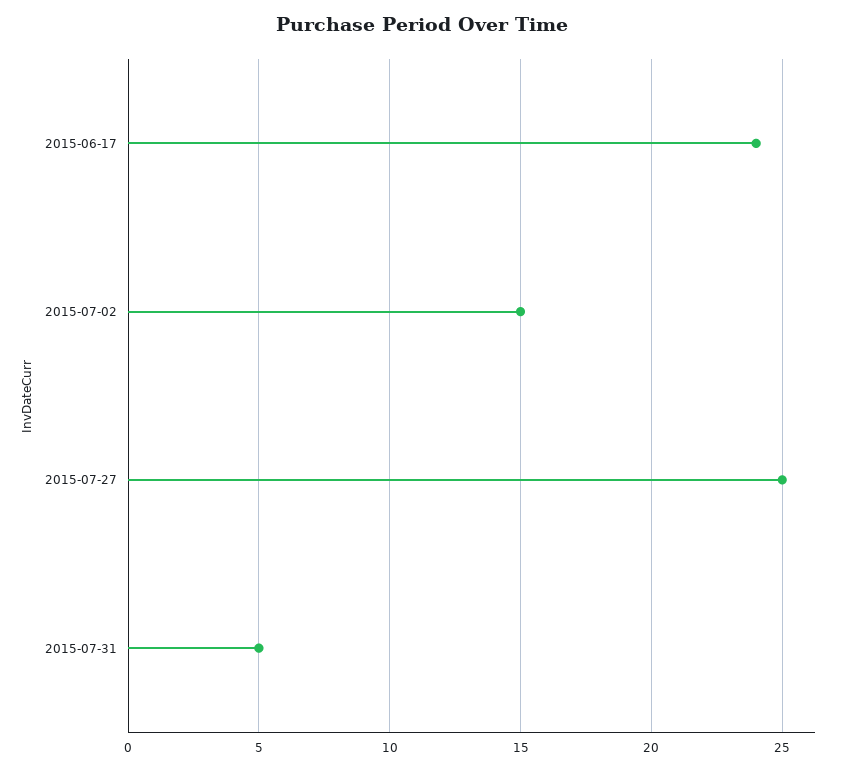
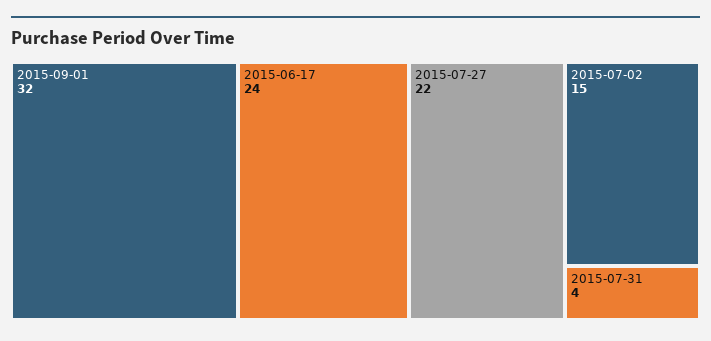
2015-07-27: 25 -> 22
2015-07-31: 5 -> 4
2015-09-01: none -> 32

